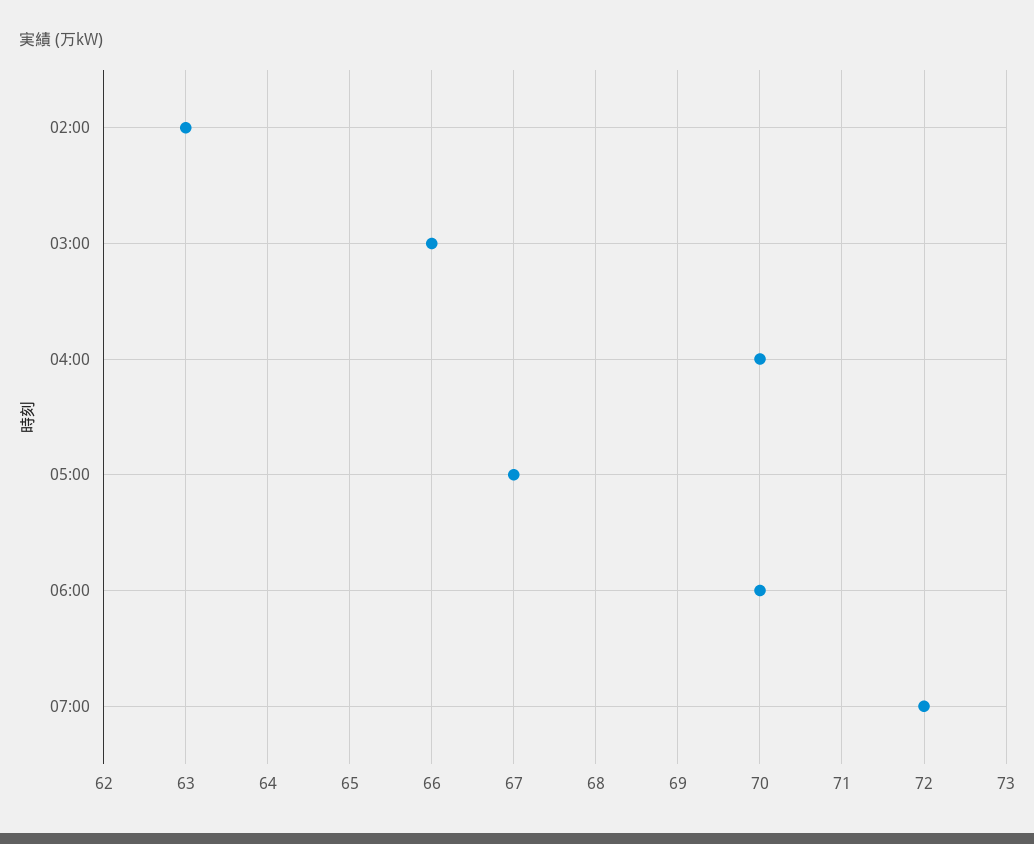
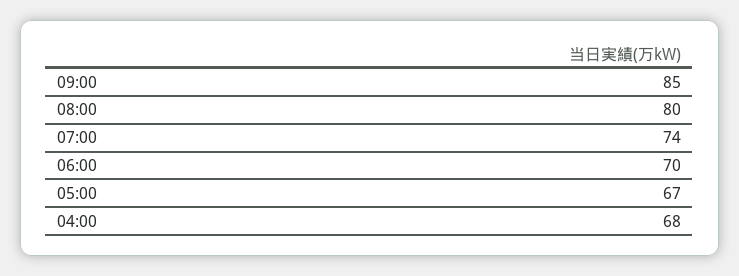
02:00: 63 -> none
03:00: 66 -> none
04:00: 70 -> 68
07:00: 72 -> 74
09:00: none -> 85
08:00: none -> 80

